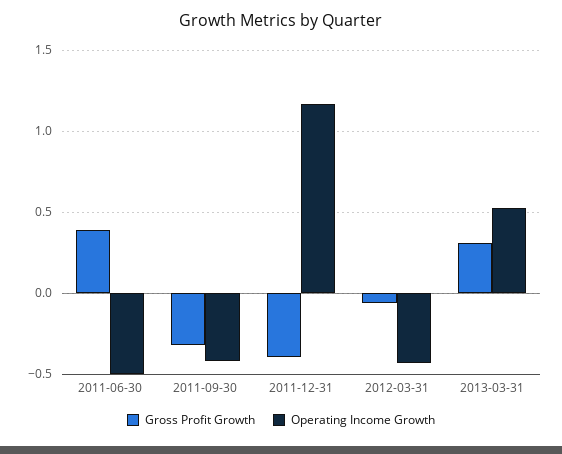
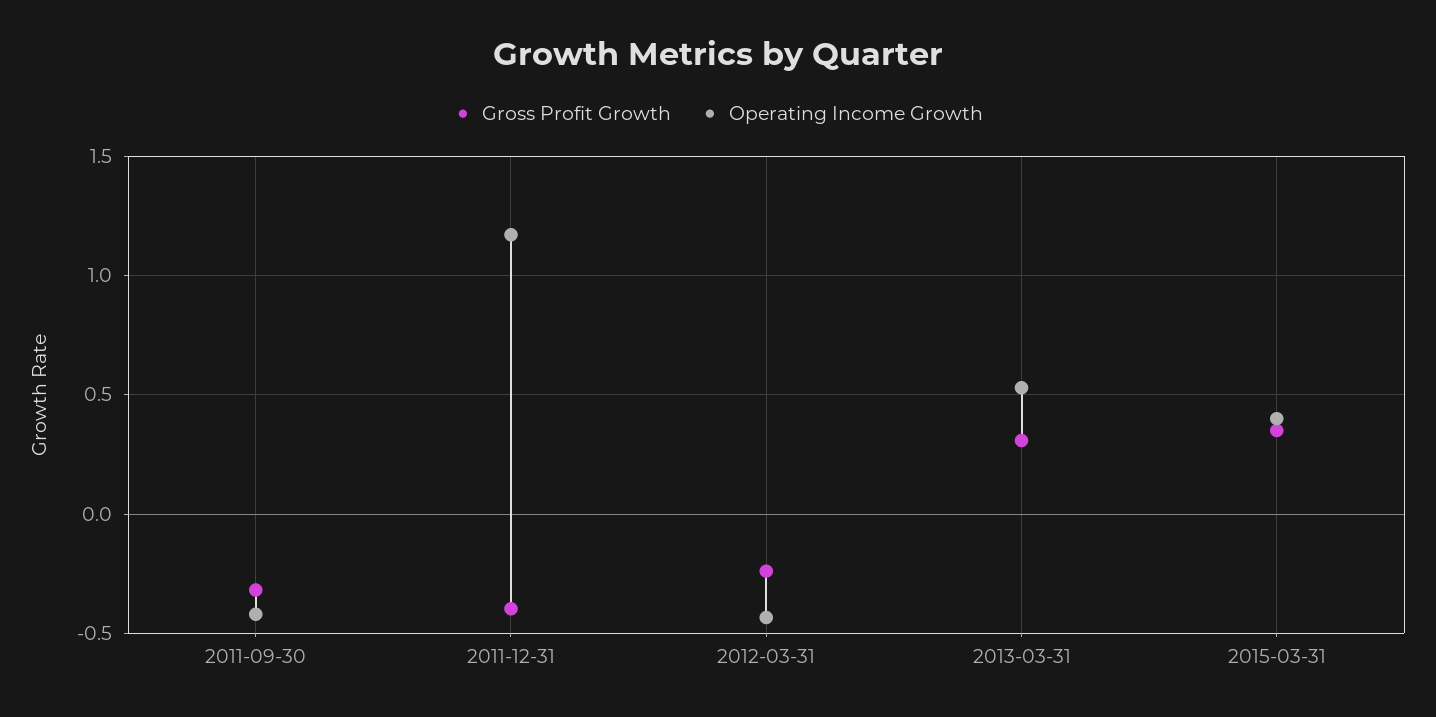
Gross Profit Growth, 2011-06-30: 0.4 -> none
Operating Income Growth, 2011-06-30: -0.5 -> none
Gross Profit Growth, 2012-03-31: -0.05 -> -0.25
Gross Profit Growth, 2015-03-31: none -> 0.35
Operating Income Growth, 2015-03-31: none -> 0.4

